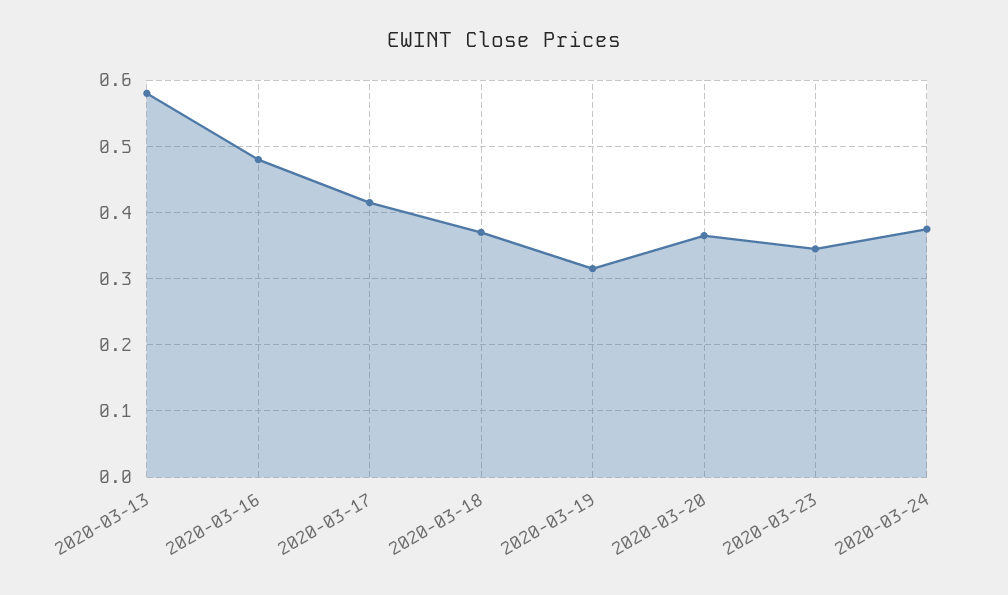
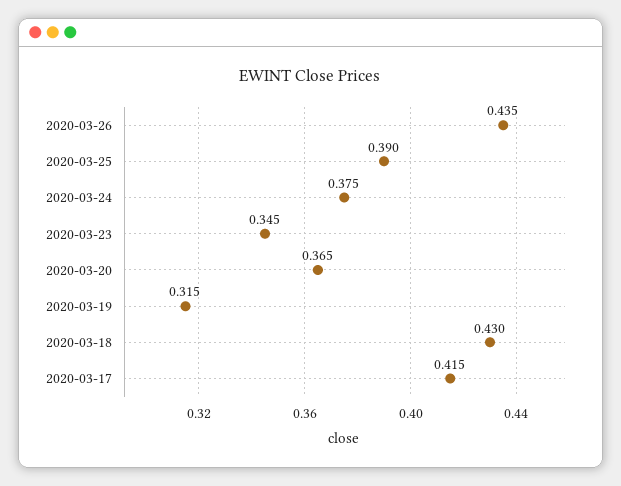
2020-03-13: 0.58 -> none
2020-03-16: 0.48 -> none
2020-03-18: 0.37 -> 0.43
2020-03-26: none -> 0.435
2020-03-25: none -> 0.39

